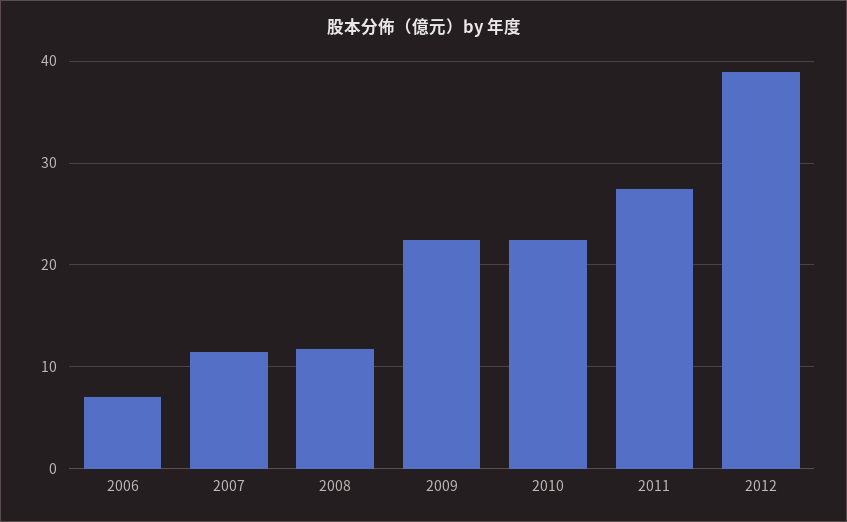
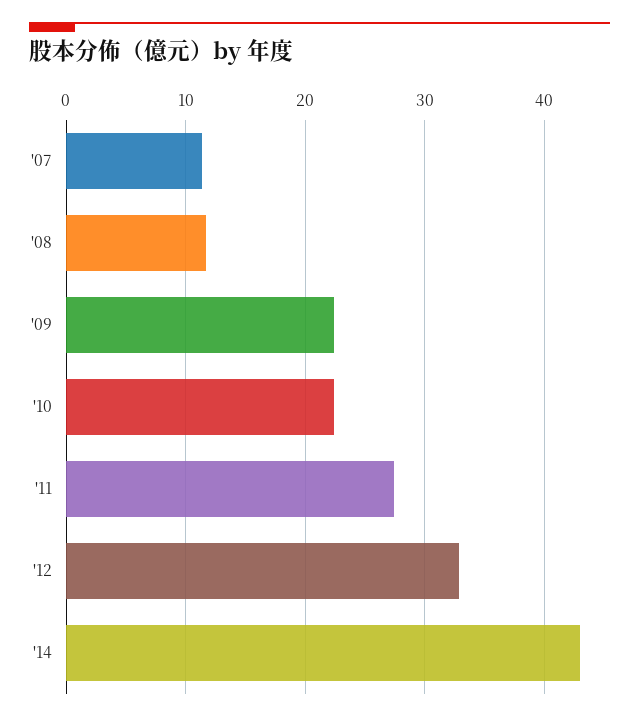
2006: 7 -> none
2012: 39 -> 33
'14: none -> 43

